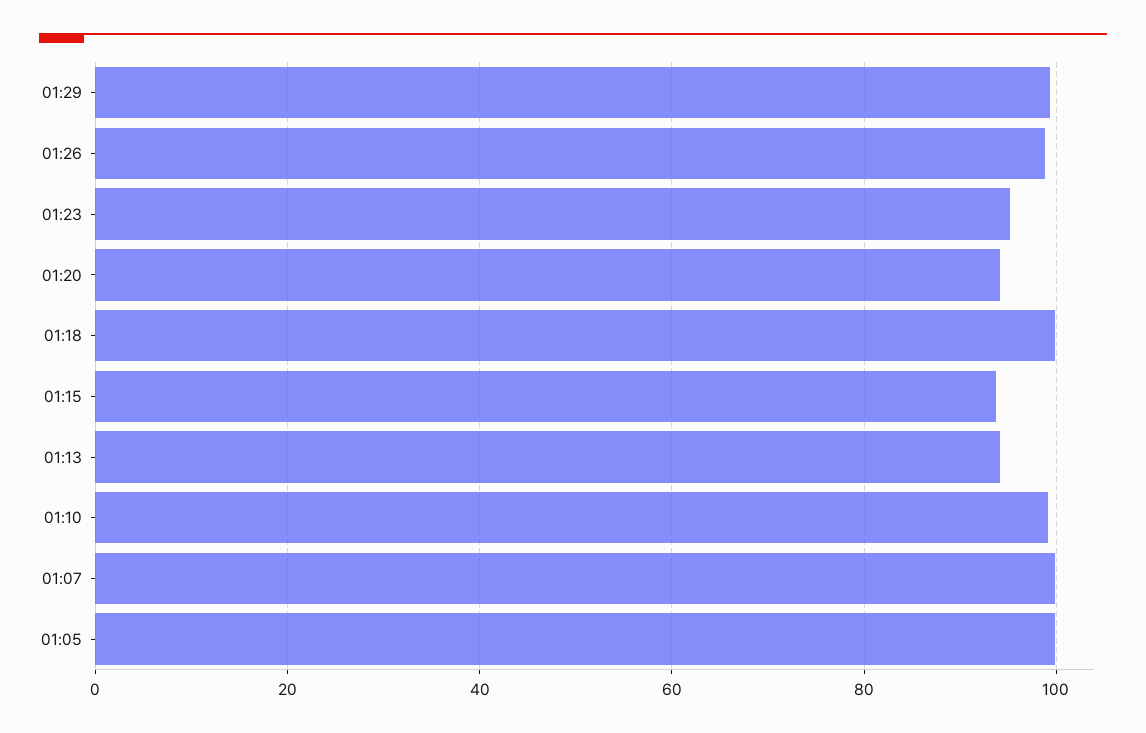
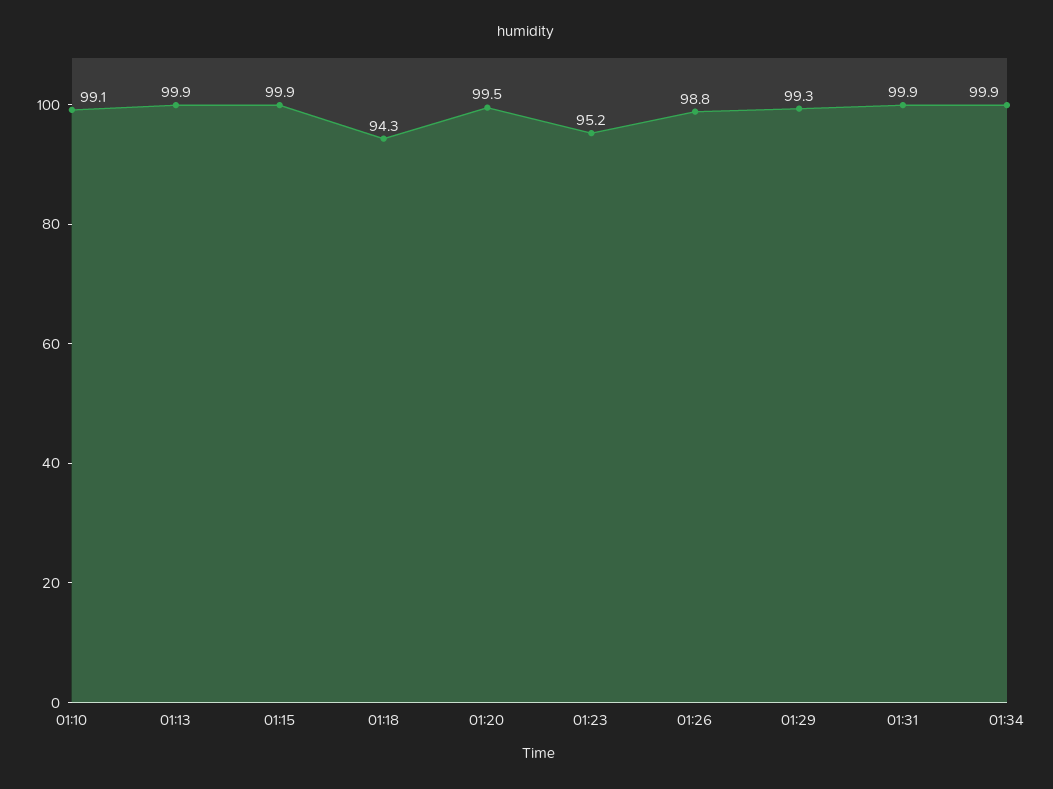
01:20: 94 -> 99.5
01:18: 100 -> 94.3
01:15: 94 -> 99.9
01:13: 94 -> 99.9
01:07: 100 -> none
01:05: 100 -> none
01:31: none -> 99.9
01:34: none -> 99.9

